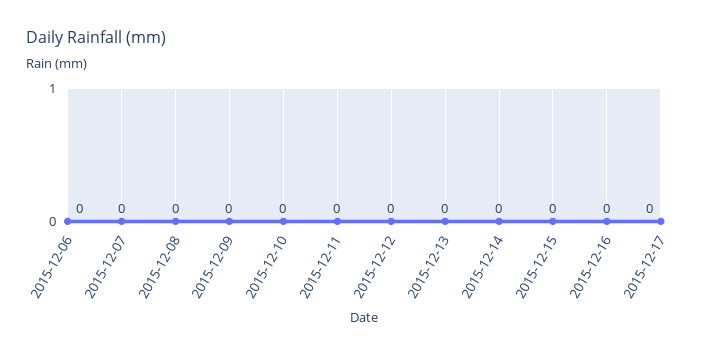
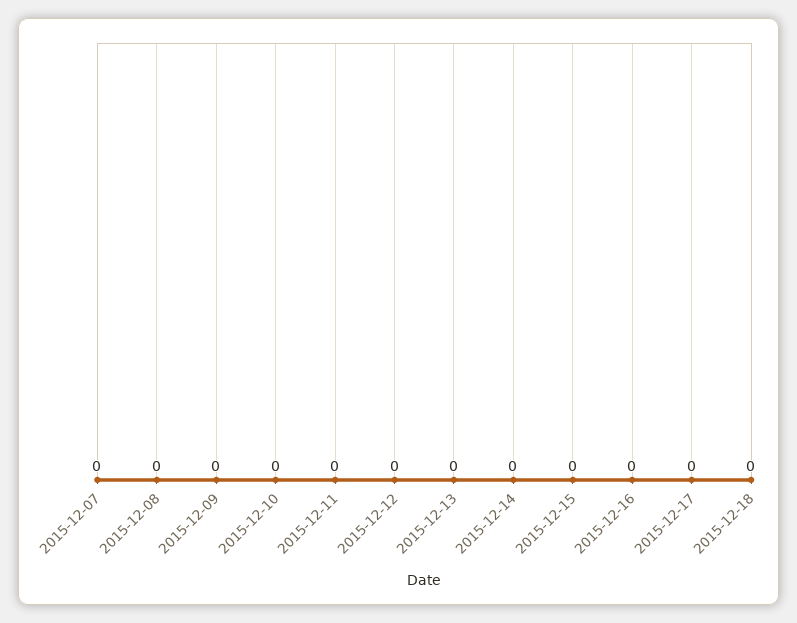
2015-12-06: 0 -> none
2015-12-18: none -> 0

